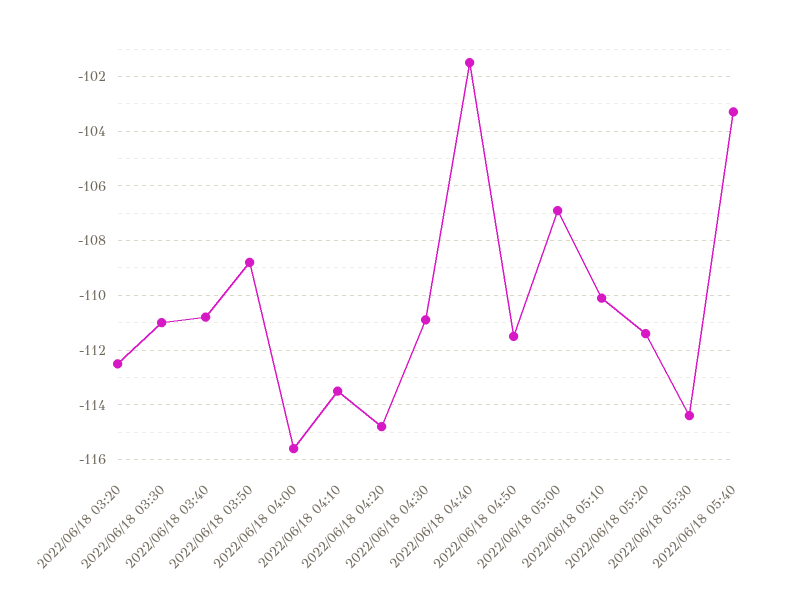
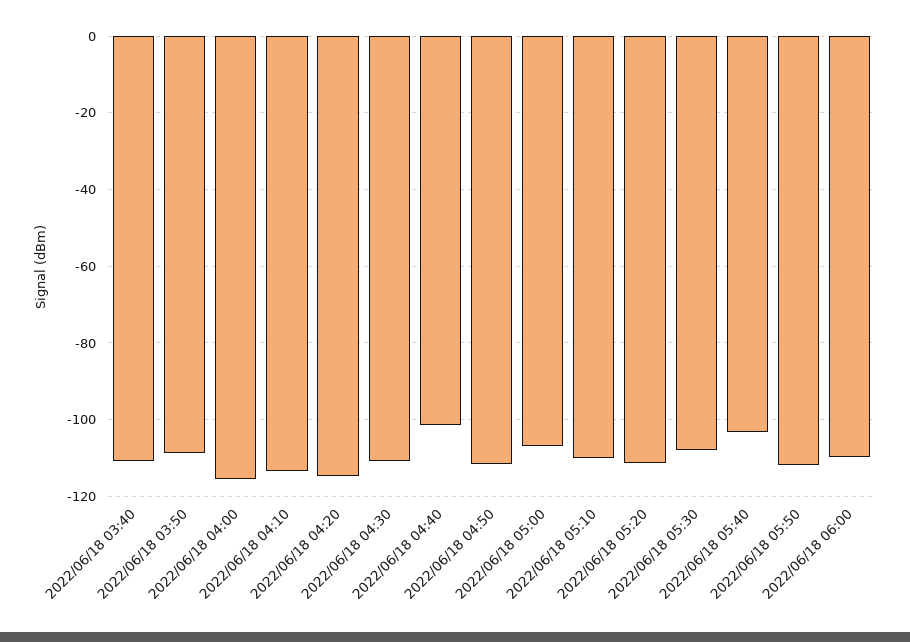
2022/06/18 03:20: -112.5 -> none
2022/06/18 03:30: -111 -> none
2022/06/18 05:30: -114.5 -> -108
2022/06/18 05:50: none -> -112
2022/06/18 06:00: none -> -110

